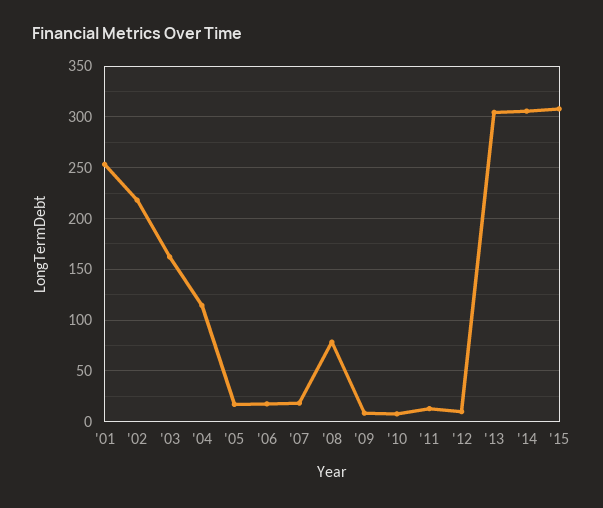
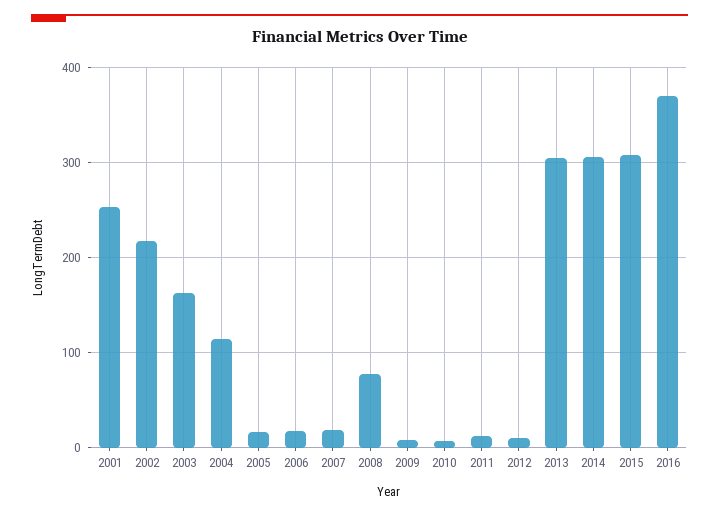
2016: none -> 370

